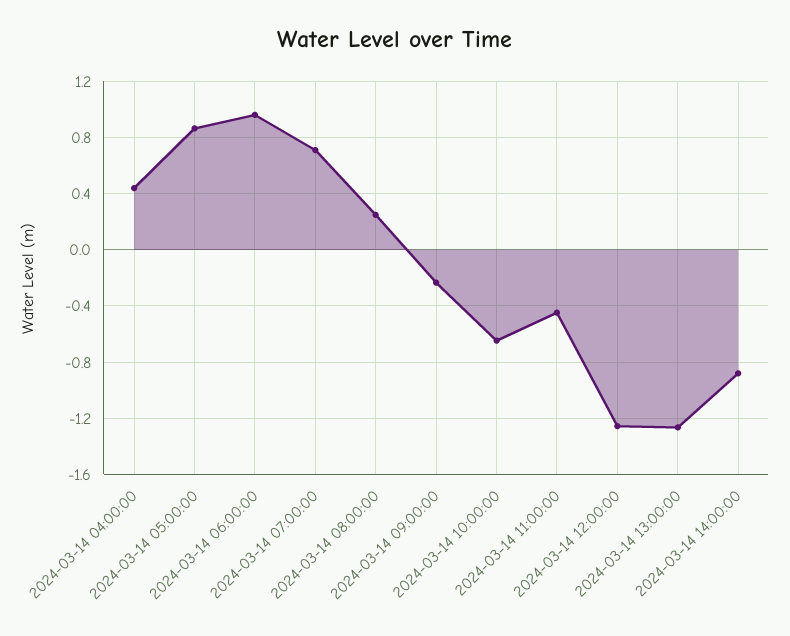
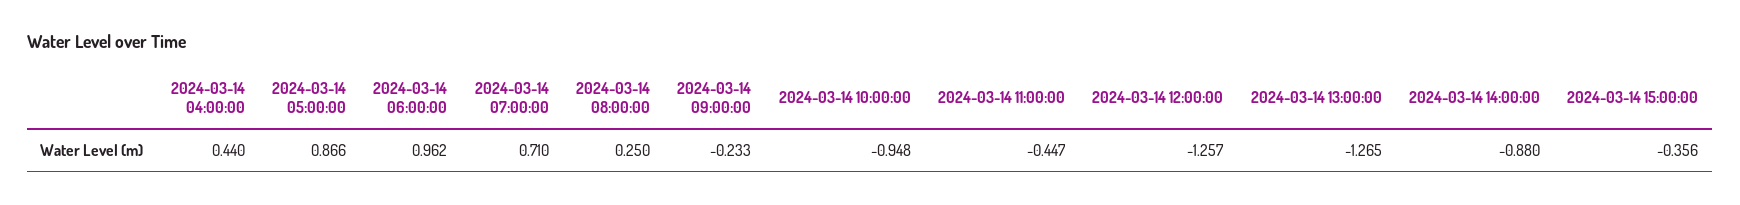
2024-03-14 10:00:00: -0.65 -> -0.948
2024-03-14 15:00:00: none -> -0.356

